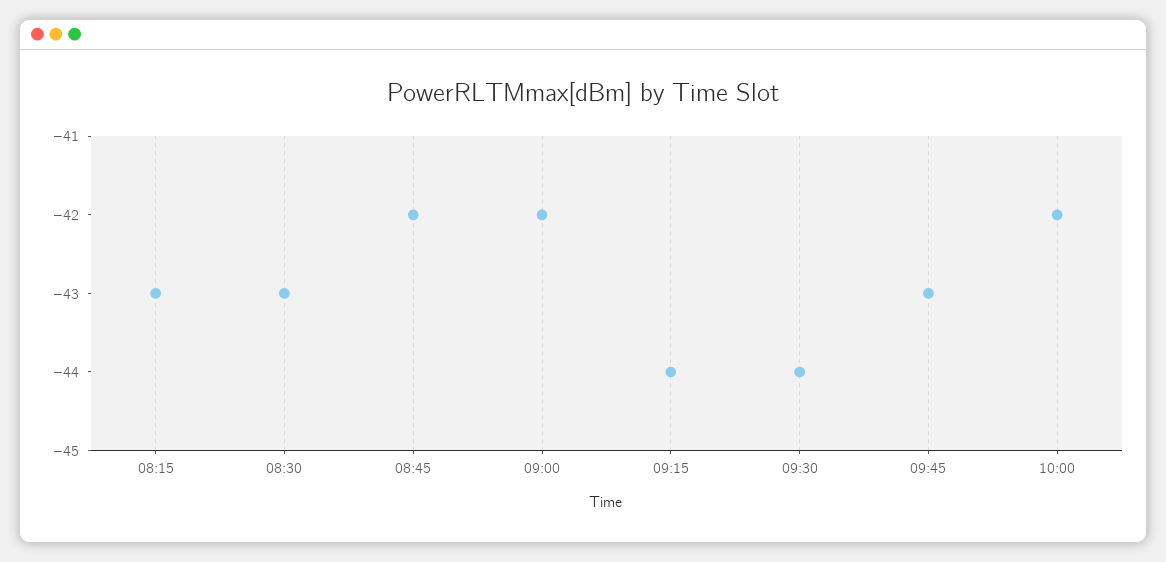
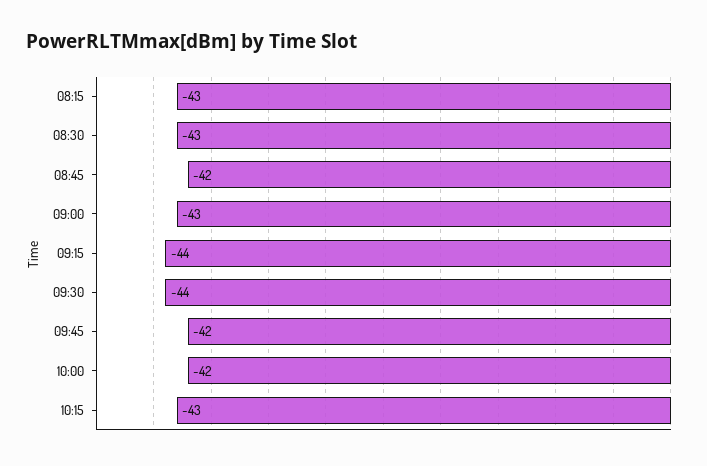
09:00: -42 -> -43
09:45: -43 -> -42
10:15: none -> -43

